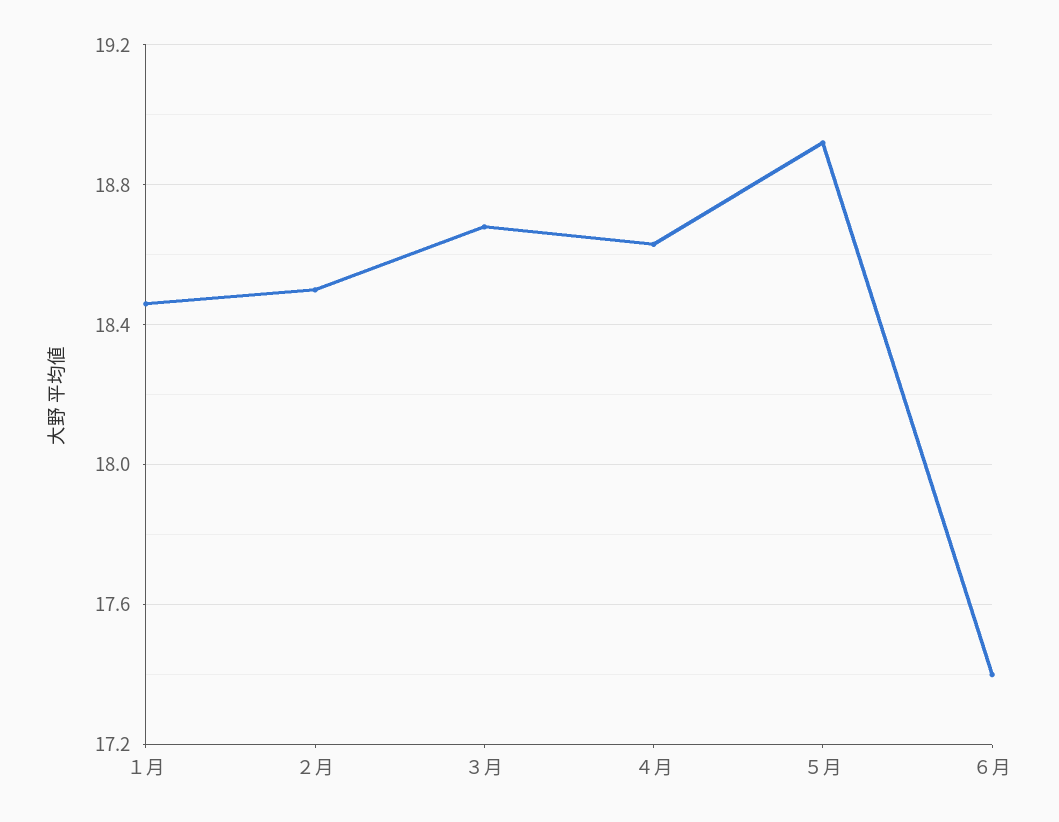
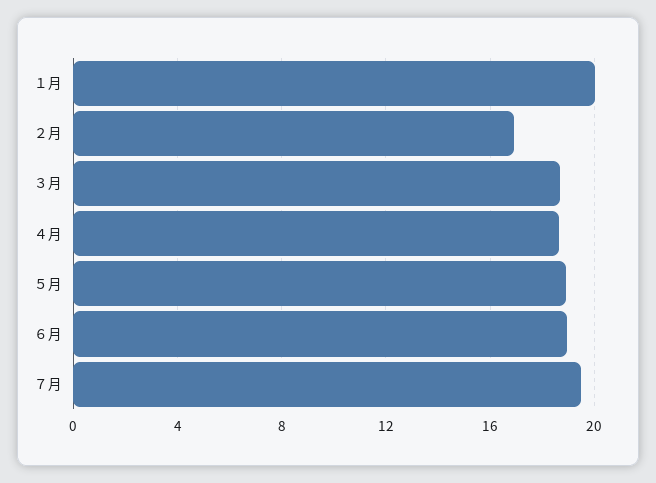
１月: 18.45 -> 20
２月: 18.5 -> 17
６月: 17.4 -> 19
７月: none -> 19.5

